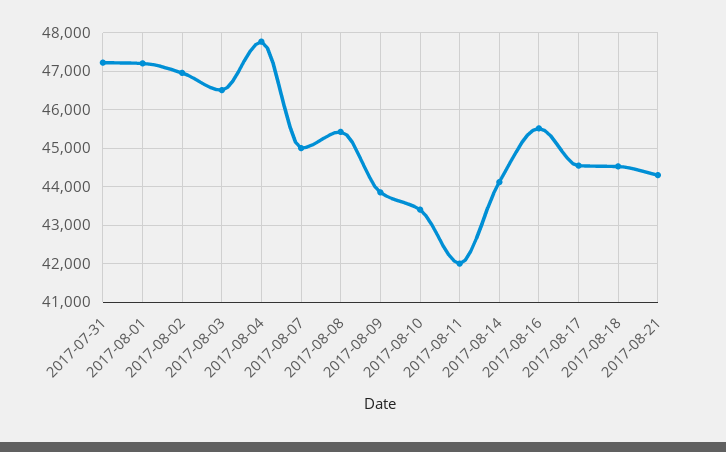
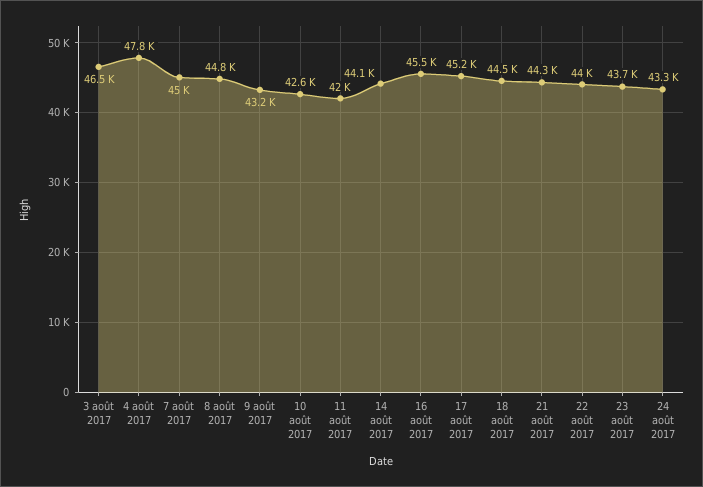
2017-07-31: 47200 -> none
2017-08-01: 47200 -> none
2017-08-02: 47000 -> none
2017-08-08: 45400 -> 44800
2017-08-09: 43800 -> 43200
2017-08-10: 43400 -> 42600
2017-08-17: 44600 -> 45200
22 août 2017: none -> 44000
23 août 2017: none -> 43700
24 août 2017: none -> 43300

